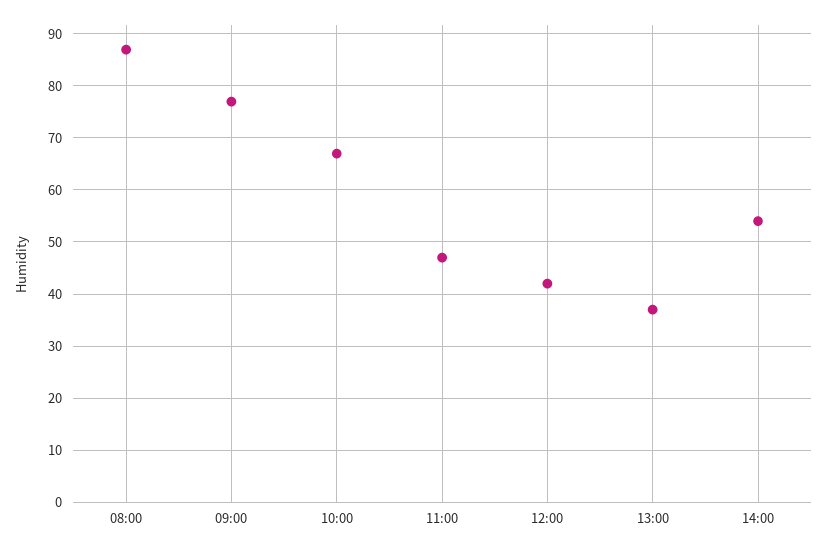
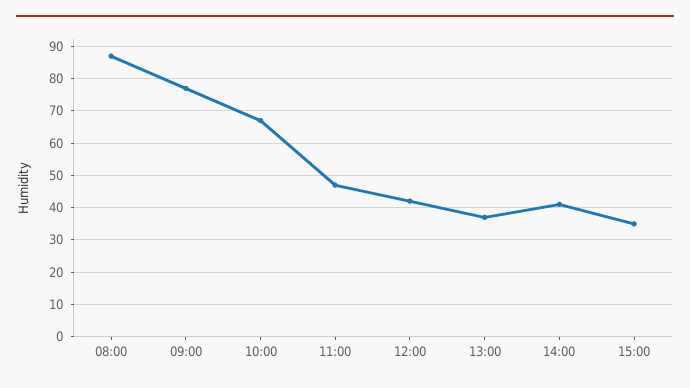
14:00: 55 -> 40
15:00: none -> 35

